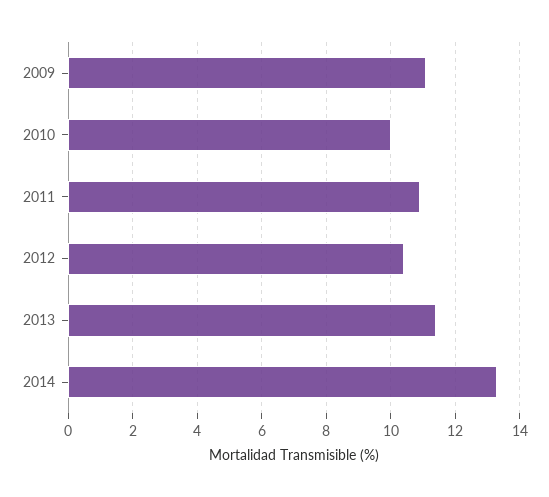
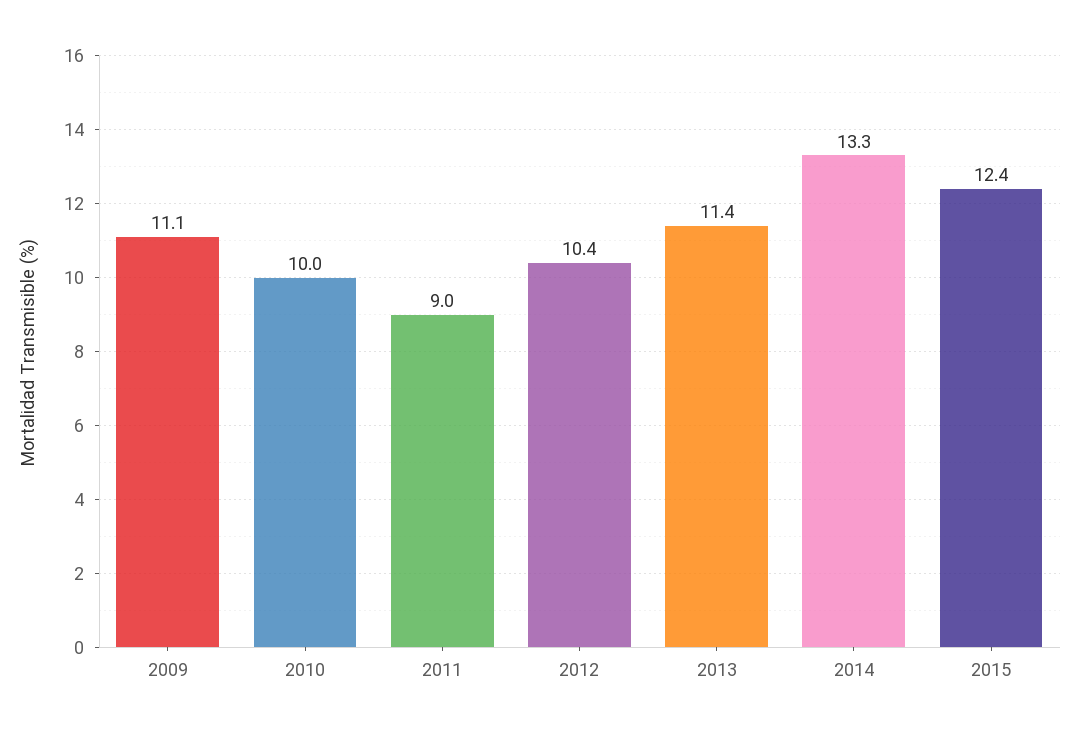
2011: 11 -> 9
2015: none -> 12.4

